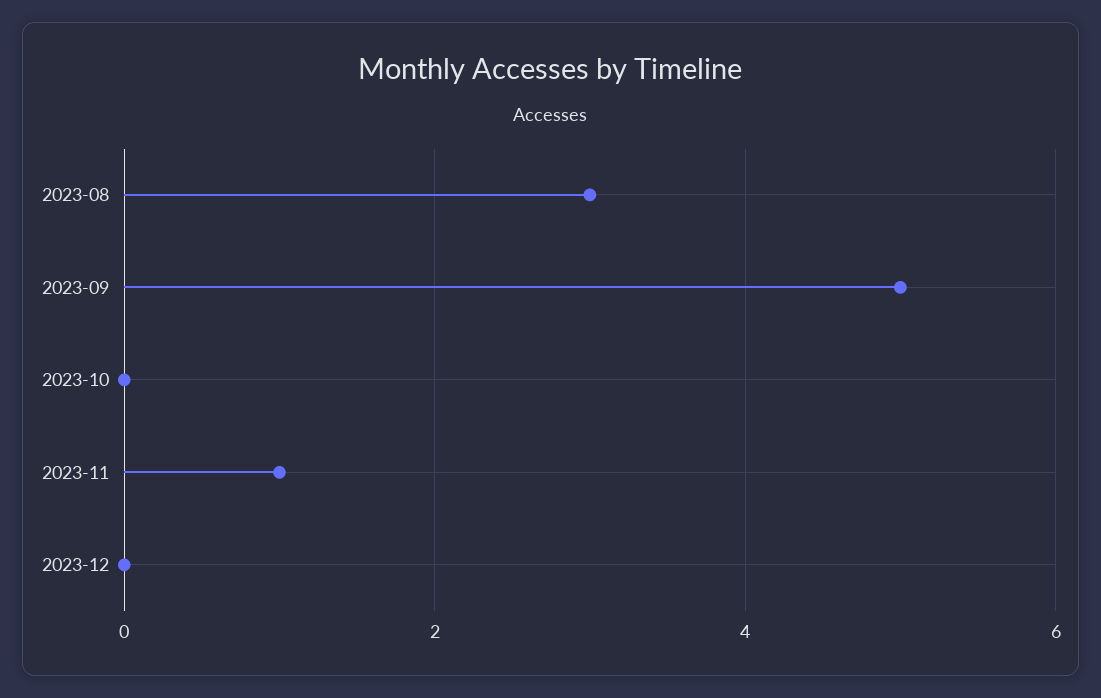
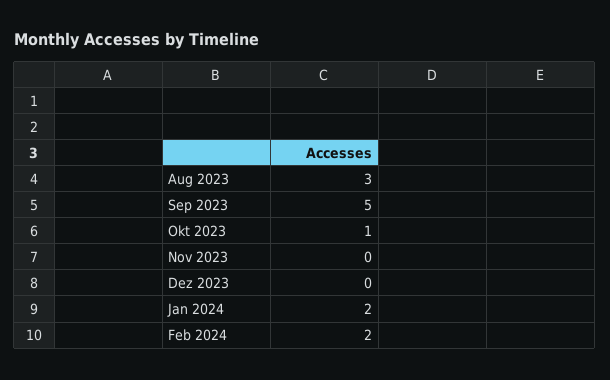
2023-10: 0 -> 1
2023-11: 1 -> 0
Jan 2024: none -> 2
Feb 2024: none -> 2

